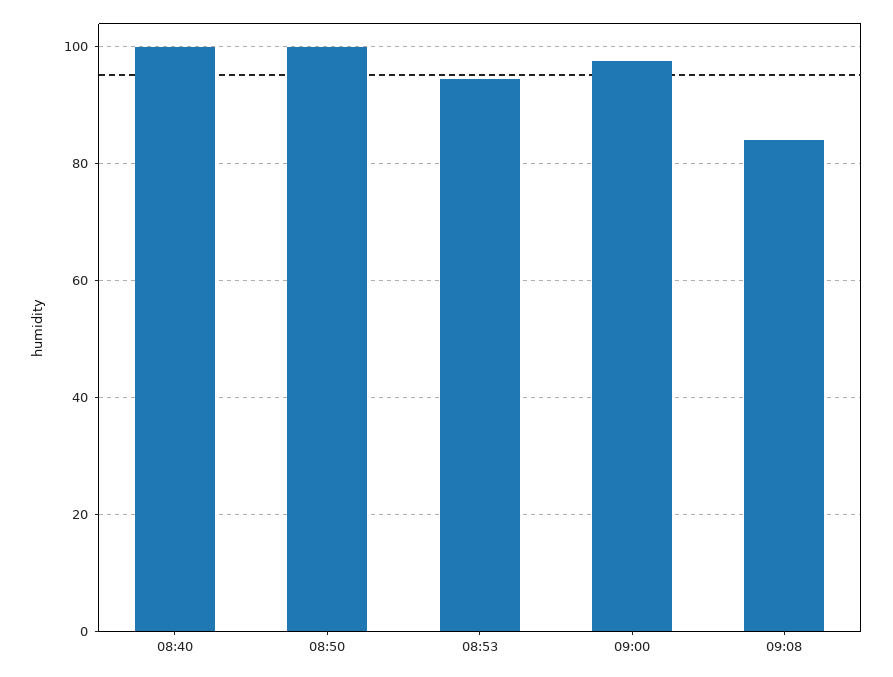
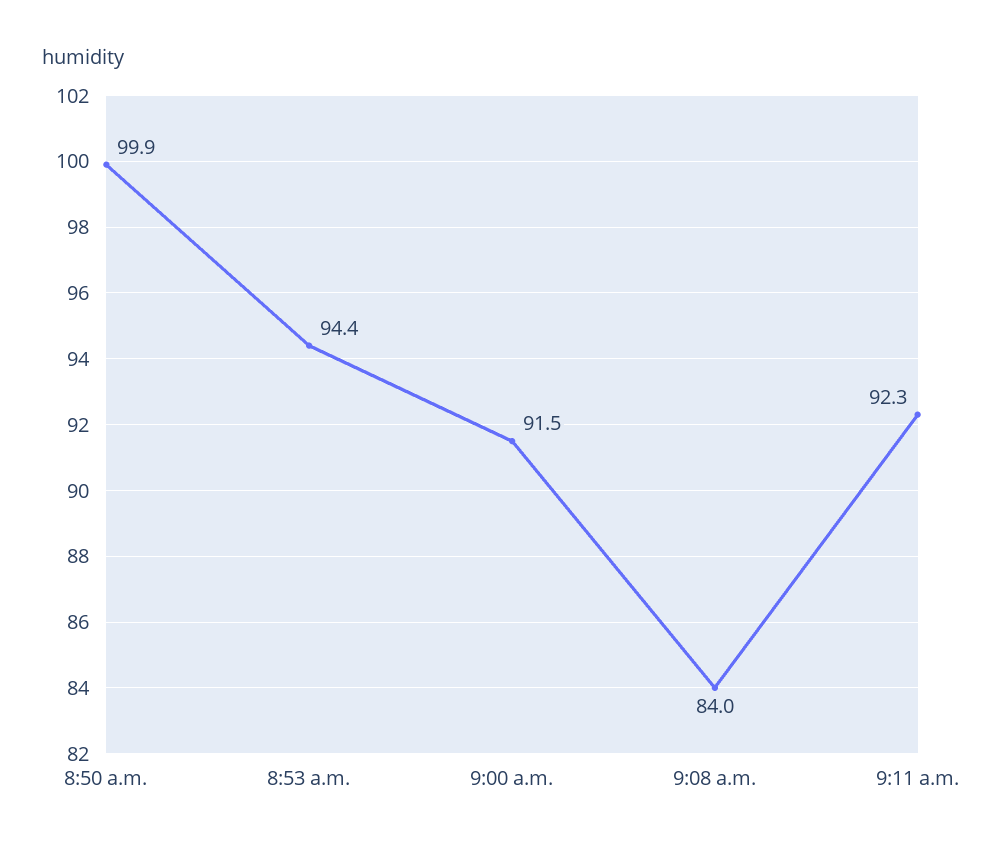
08:40: 100 -> none
09:00: 98 -> 91.5
9:11 a.m.: none -> 92.3

